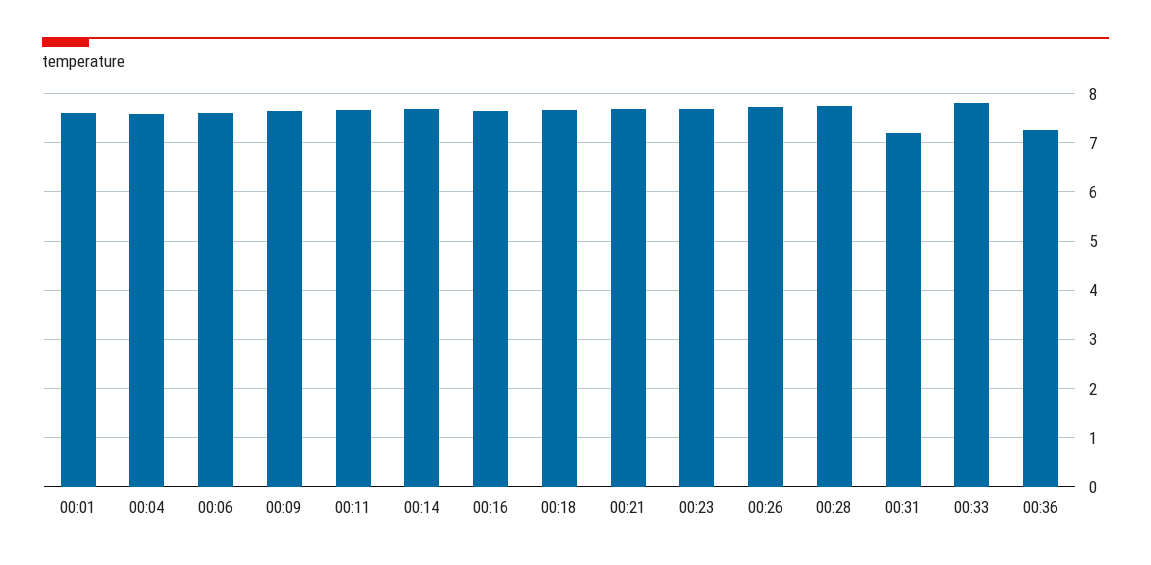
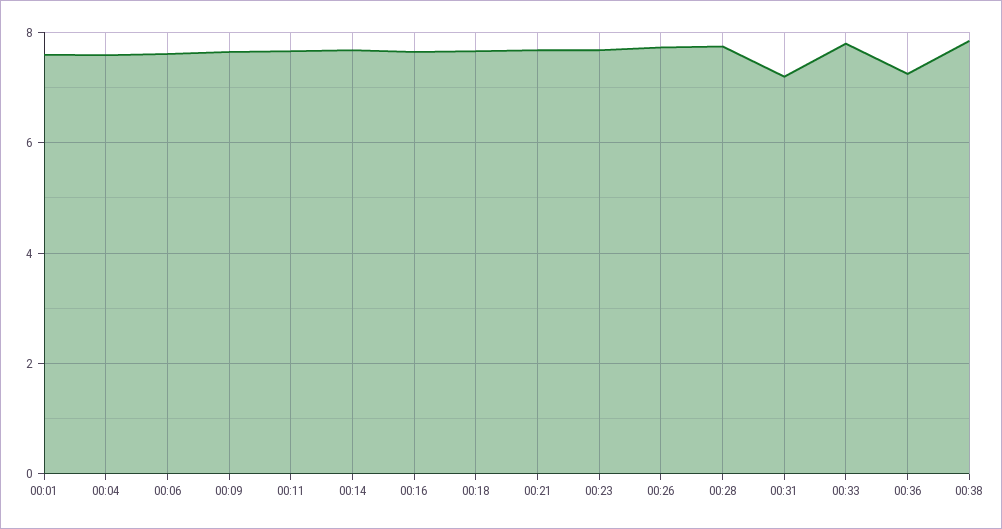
00:38: none -> 7.8

